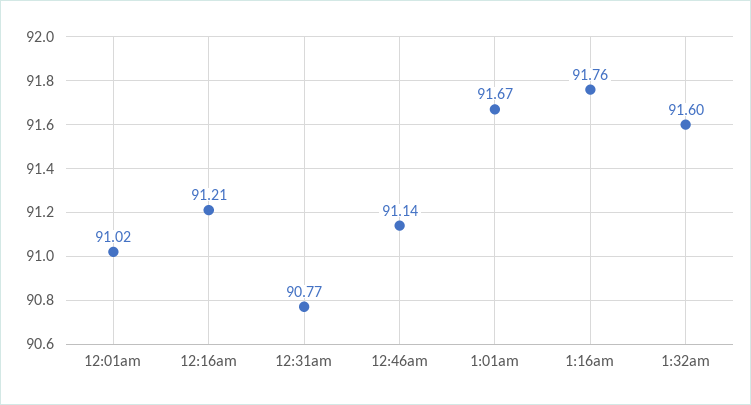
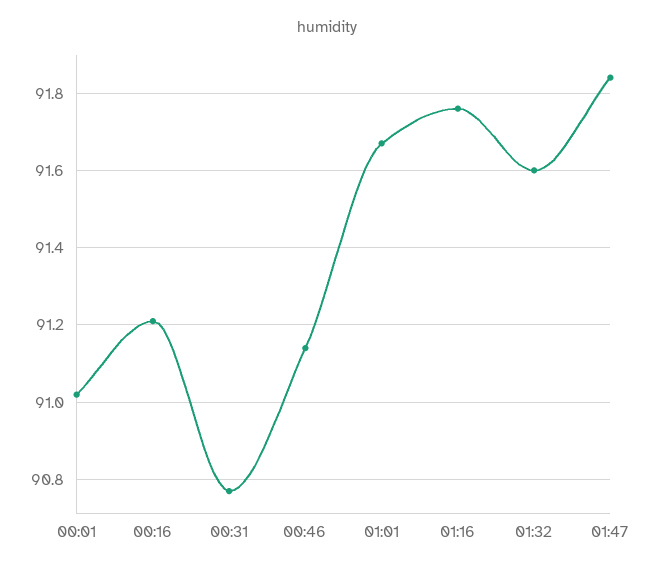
01:47: none -> 91.85

